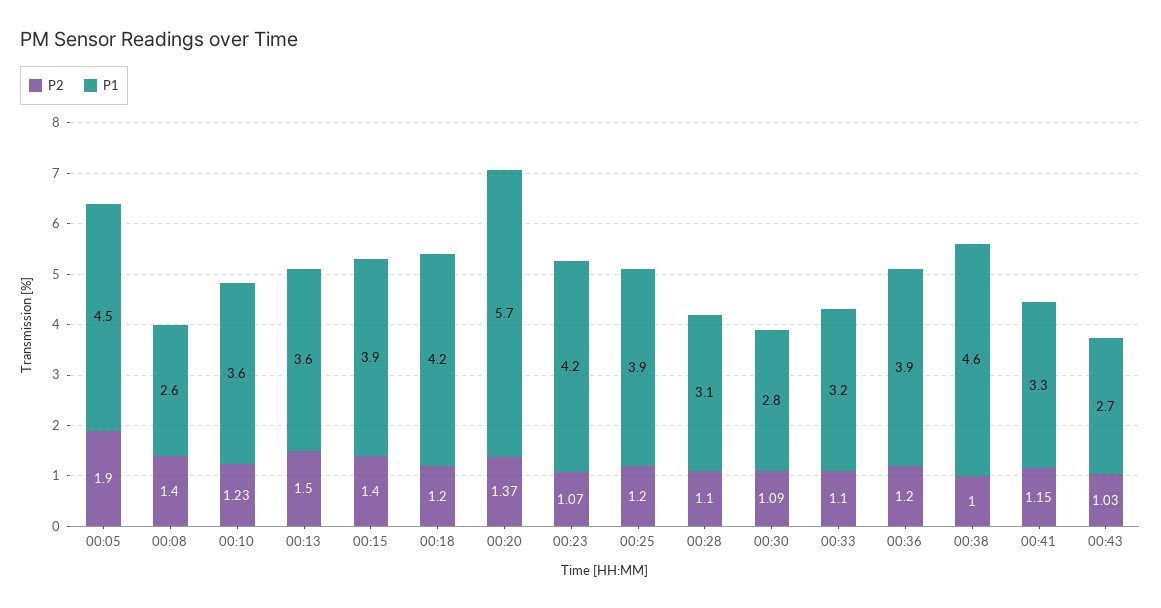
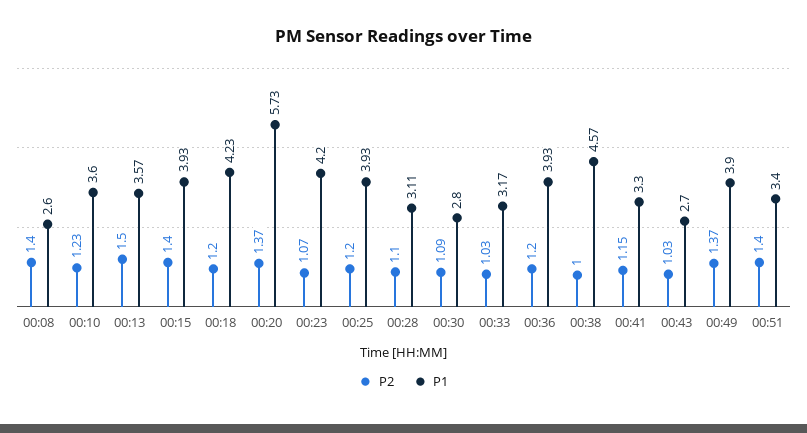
P2, 00:05: 1.9 -> none
P1, 00:05: 4.5 -> none
P2, 00:33: 1.1 -> 1.03
P2, 00:49: none -> 1.37
P1, 00:49: none -> 3.9
P2, 00:51: none -> 1.4
P1, 00:51: none -> 3.4

